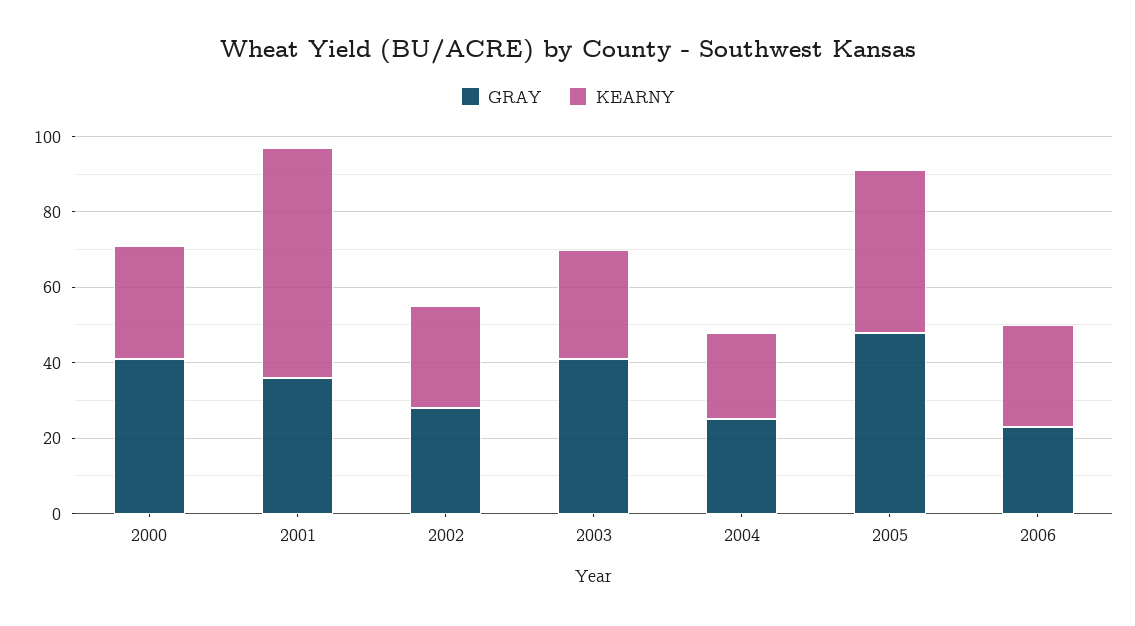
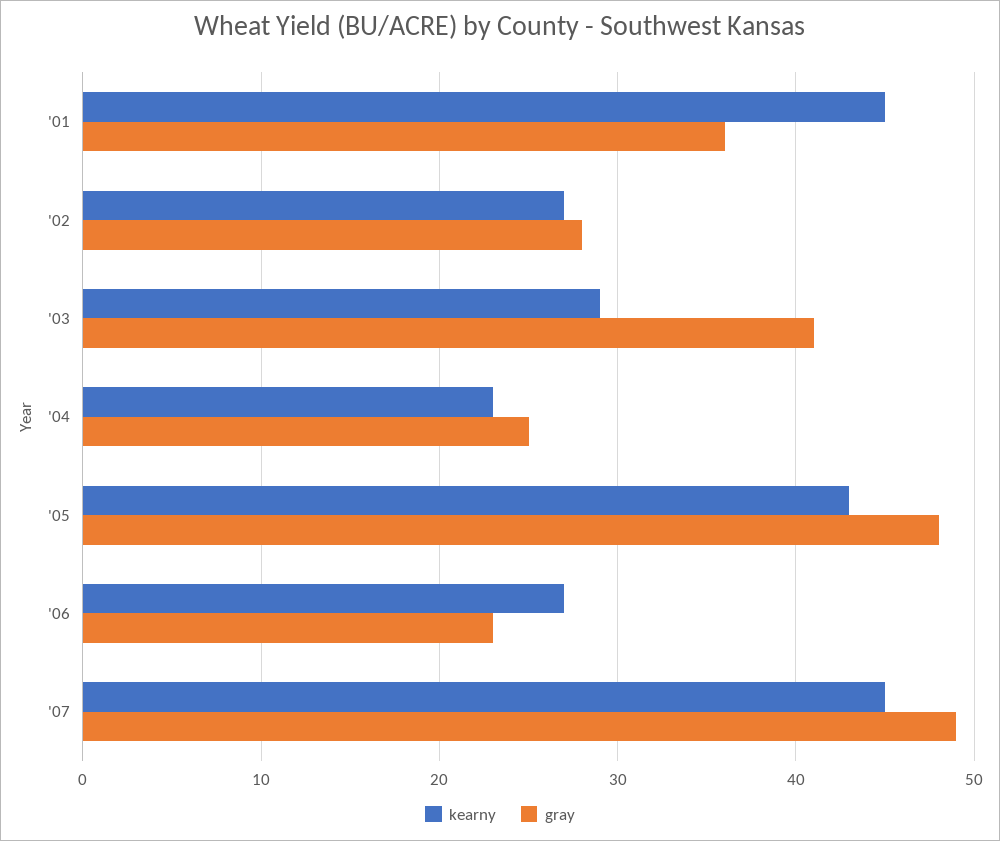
GRAY, 2000: 40 -> none
KEARNY, 2000: 30 -> none
KEARNY, 2001: 60 -> 45
KEARNY, '07: none -> 45
GRAY, '07: none -> 49

